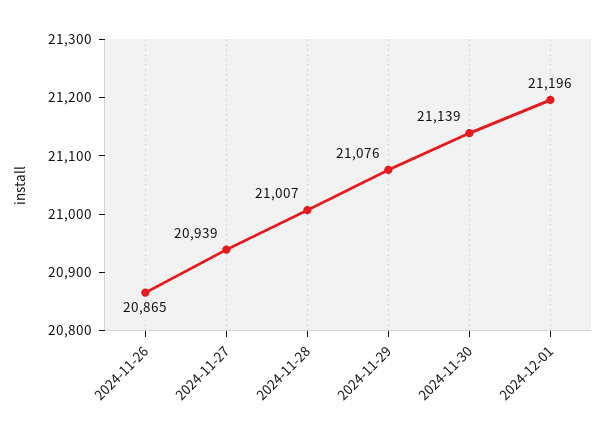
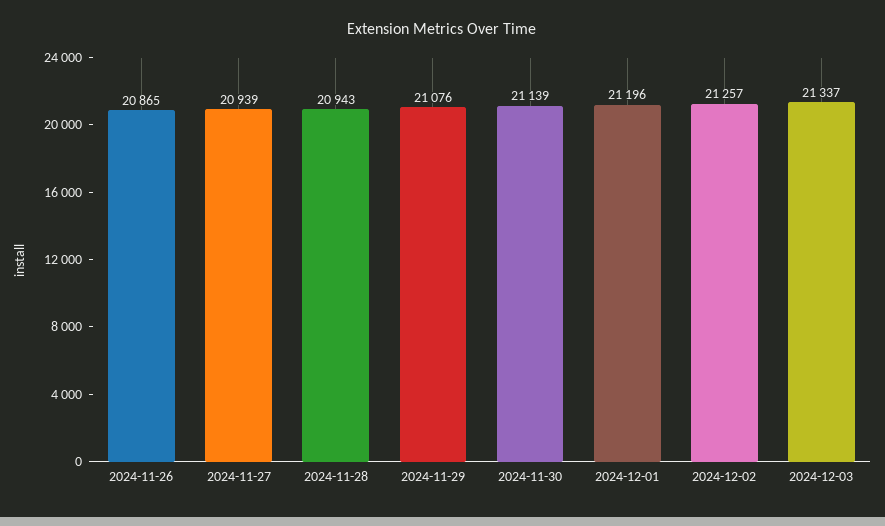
2024-11-28: 21007 -> 20943
2024-12-02: none -> 21257
2024-12-03: none -> 21337

